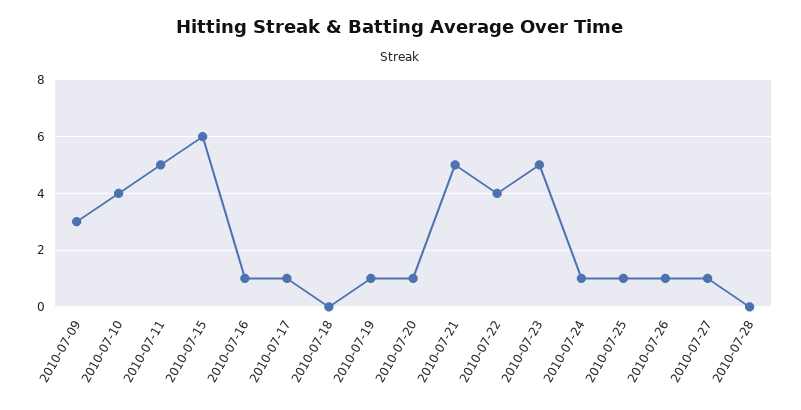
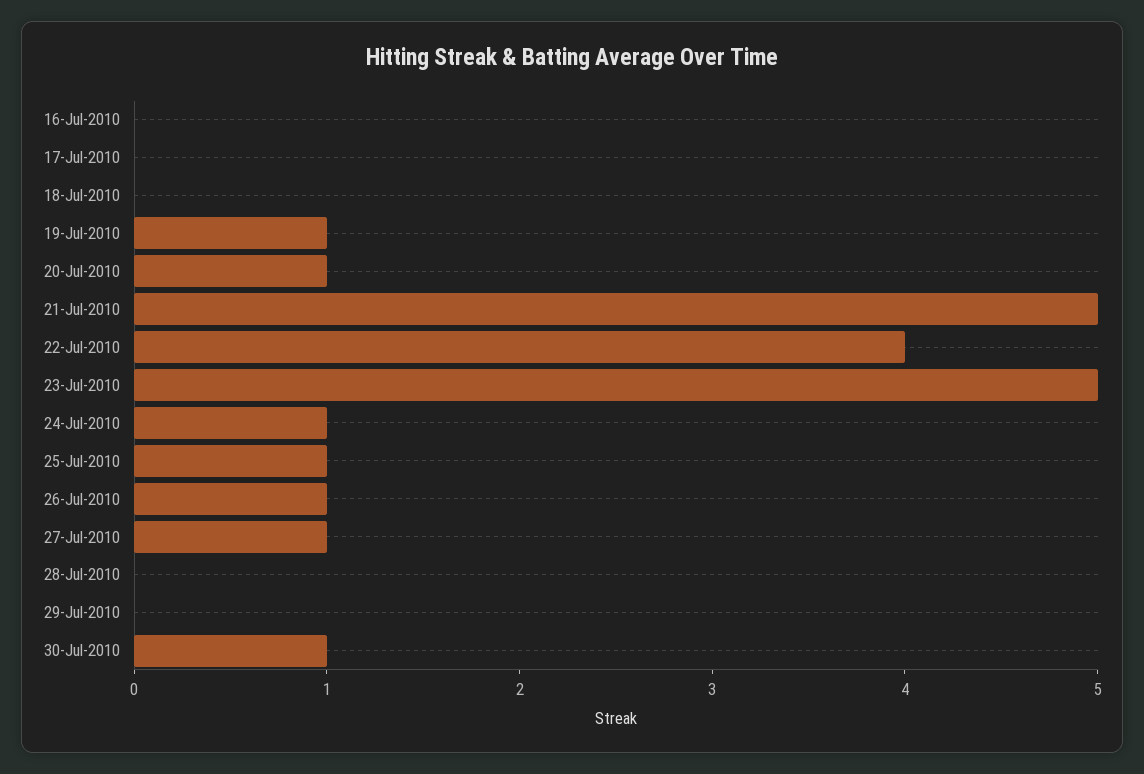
2010-07-09: 3 -> none
2010-07-10: 4 -> none
2010-07-11: 5 -> none
2010-07-15: 6 -> none
2010-07-16: 1 -> 0
2010-07-17: 1 -> 0
29-Jul-2010: none -> 0
30-Jul-2010: none -> 1

